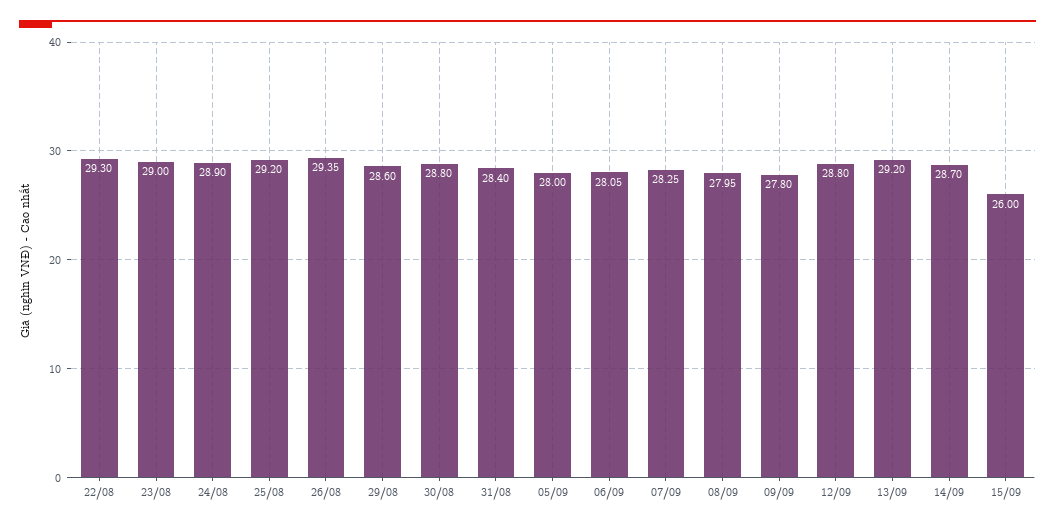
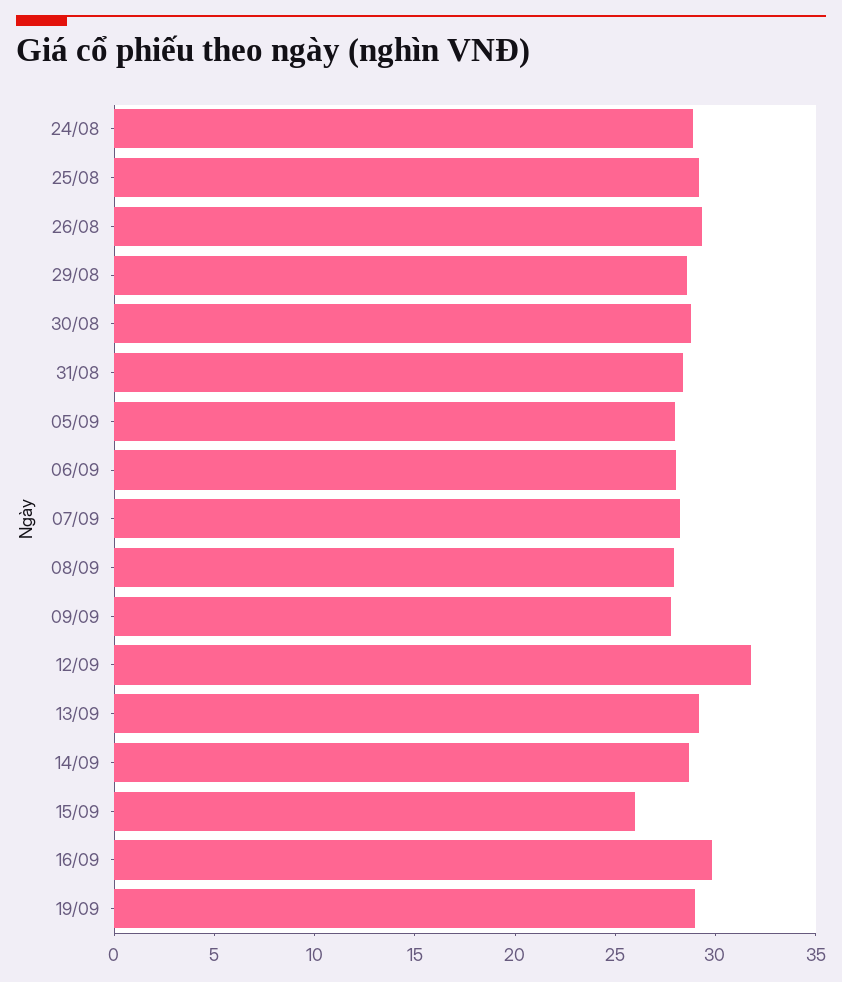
22/08: 29.3 -> none
23/08: 29 -> none
12/09: 28.8 -> 32
16/09: none -> 30
19/09: none -> 29

